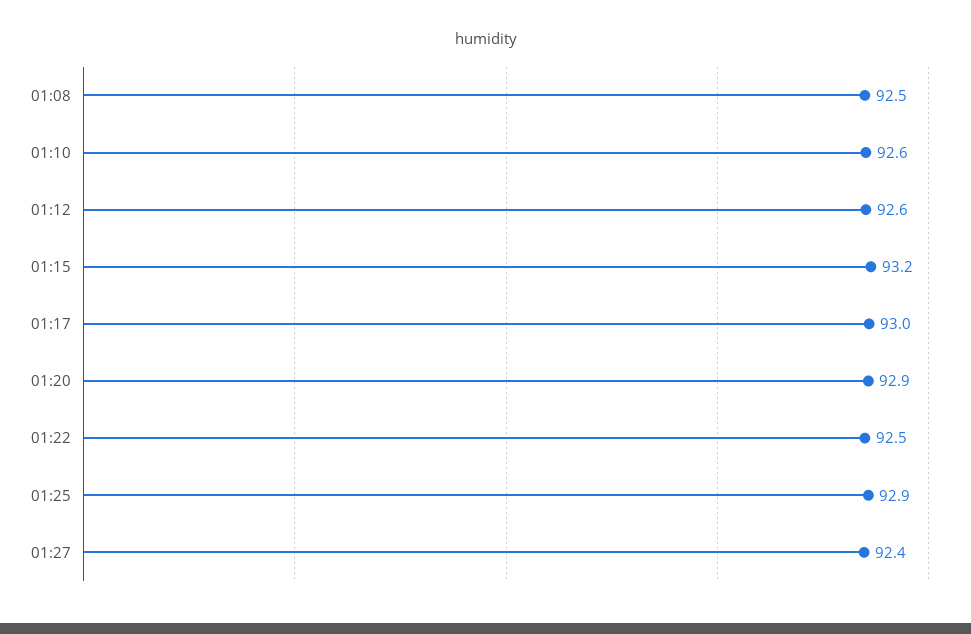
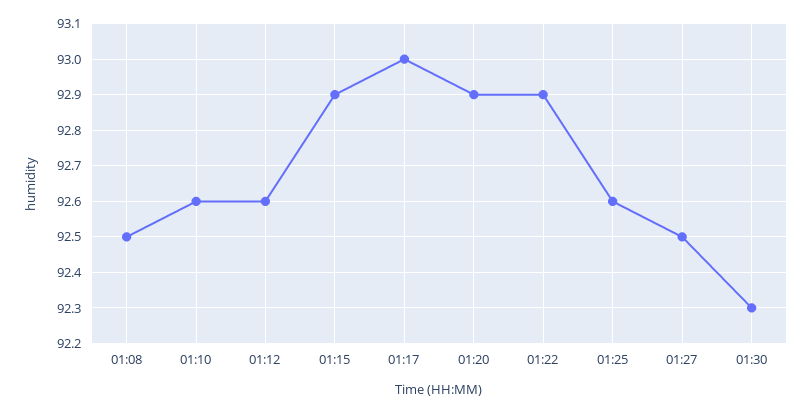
01:15: 93.2 -> 92.9
01:22: 92.5 -> 92.9
01:25: 92.9 -> 92.6
01:27: 92.4 -> 92.5
01:30: none -> 92.3

